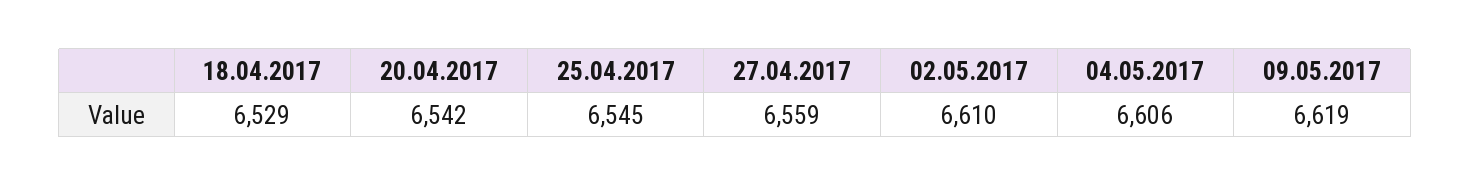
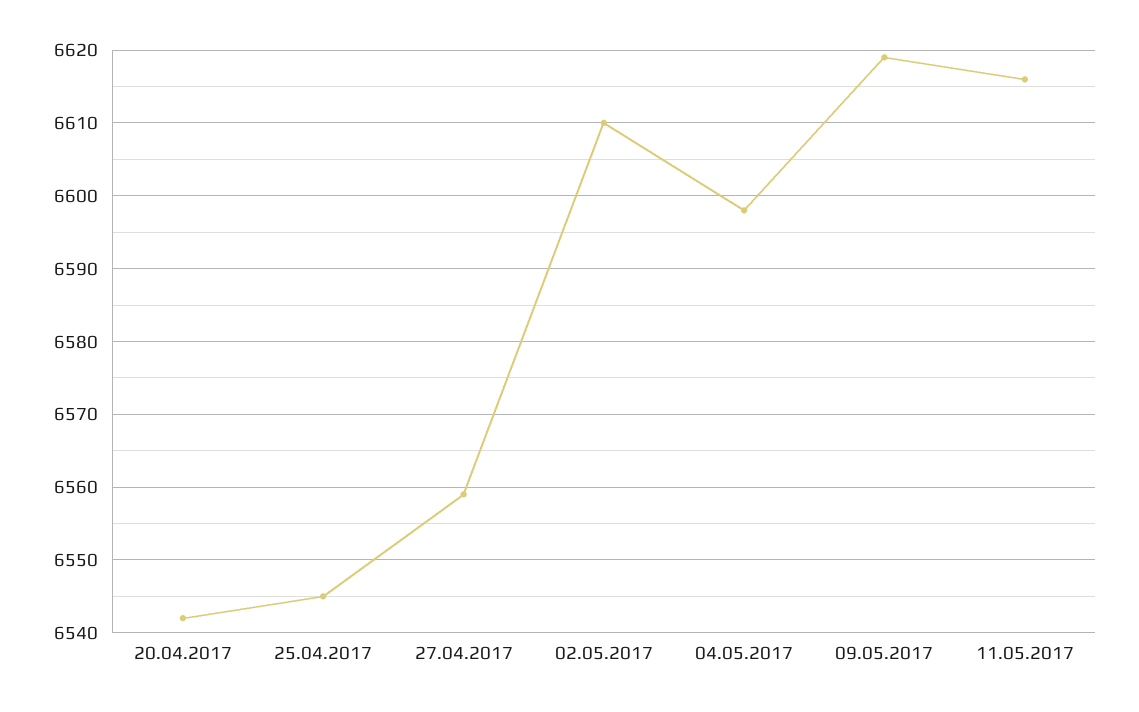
18.04.2017: 6529 -> none
04.05.2017: 6606 -> 6598
11.05.2017: none -> 6616

